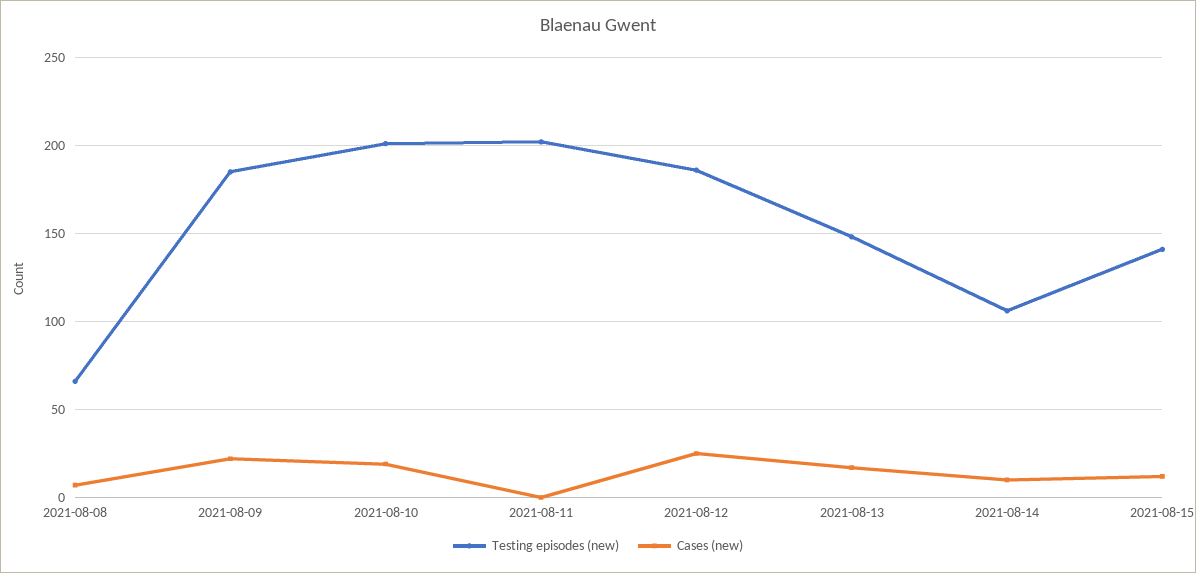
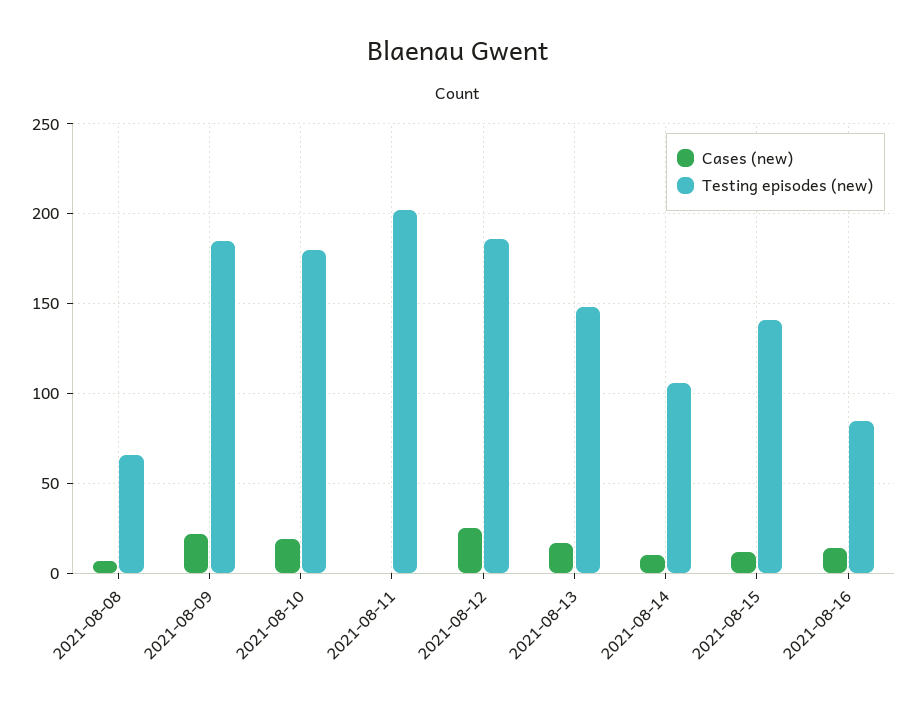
Testing episodes (new), 2021-08-10: 200 -> 180
Cases (new), 2021-08-16: none -> 15
Testing episodes (new), 2021-08-16: none -> 85

